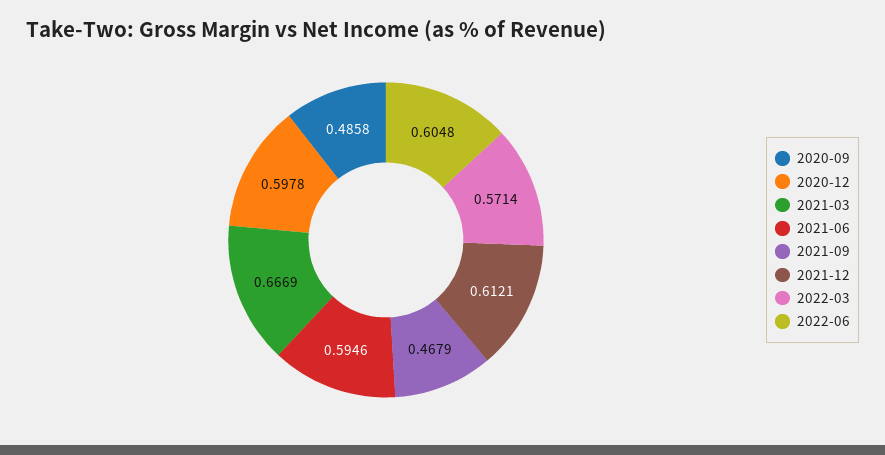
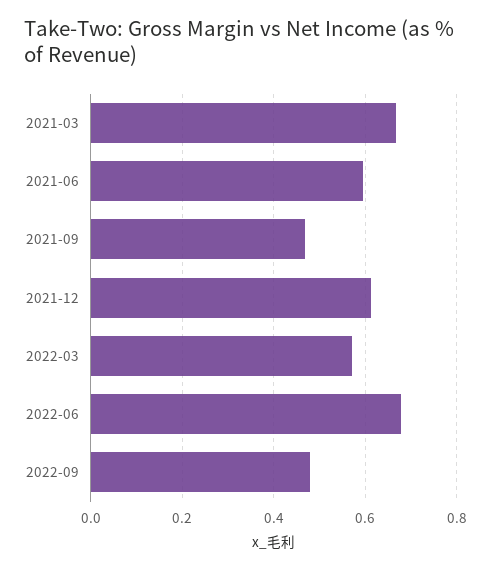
2020-09: 0.4858 -> none
2020-12: 0.5978 -> none
2022-06: 0.6048 -> 0.68
2022-09: none -> 0.48

